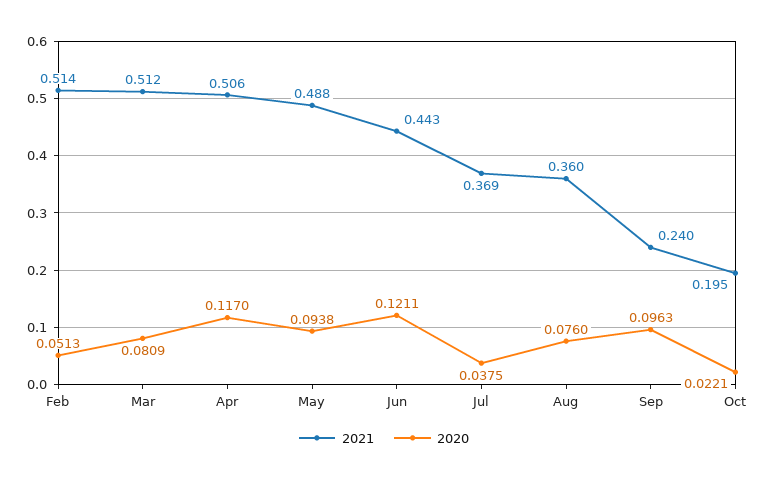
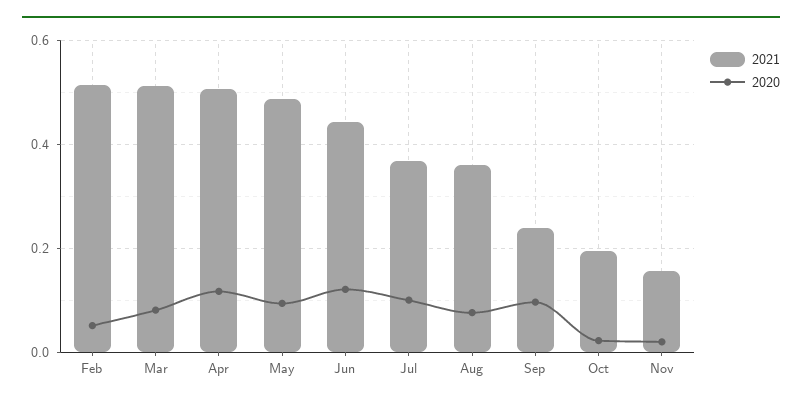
2020, Jul: 0.0375 -> 0.1
2021, Nov: none -> 0.16
2020, Nov: none -> 0.02

